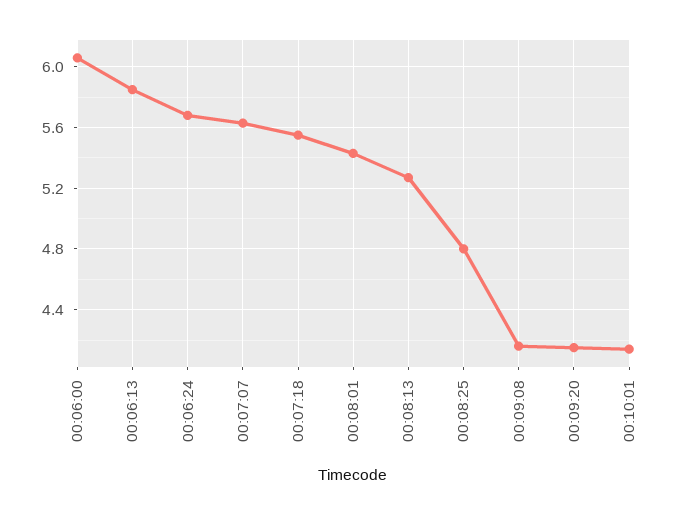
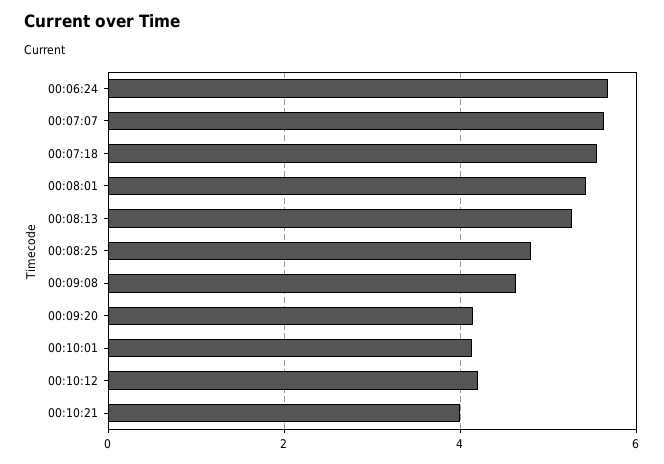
00:06:00: 6.05 -> none
00:06:13: 5.85 -> none
00:09:08: 4.15 -> 4.6
00:10:12: none -> 4.2
00:10:21: none -> 4

